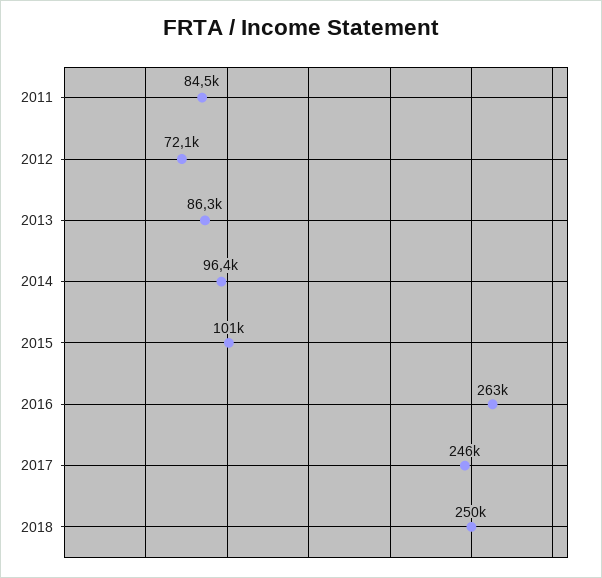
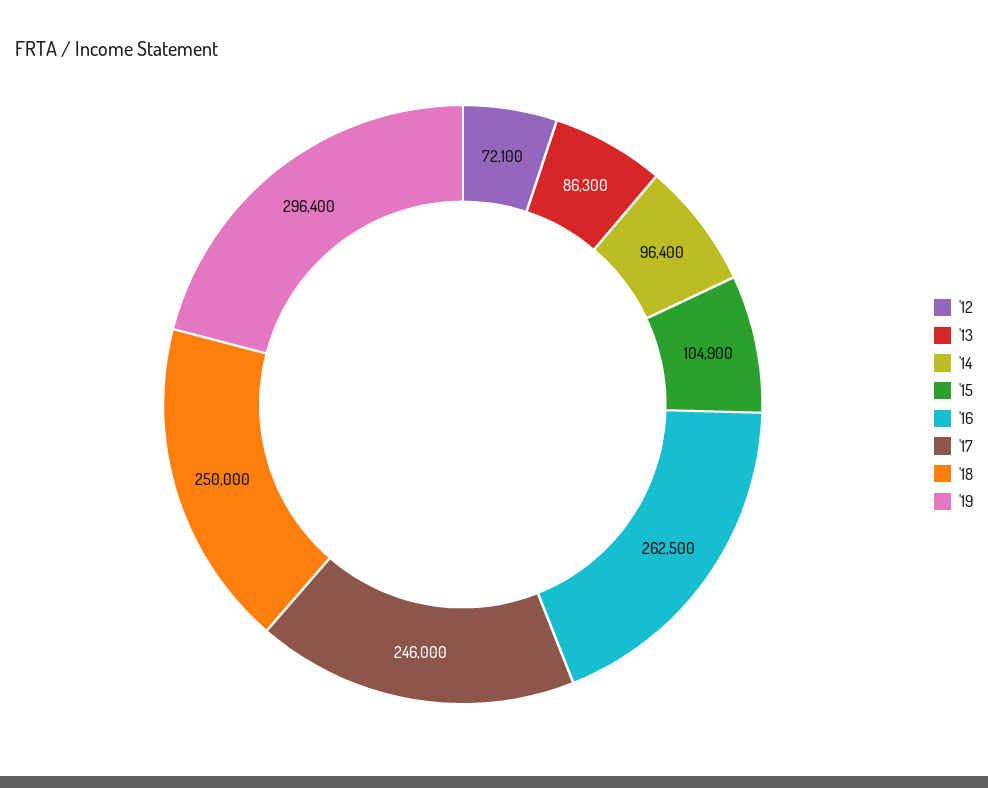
2011: 84500 -> none
2015: 101000 -> 104900
'19: none -> 296400

